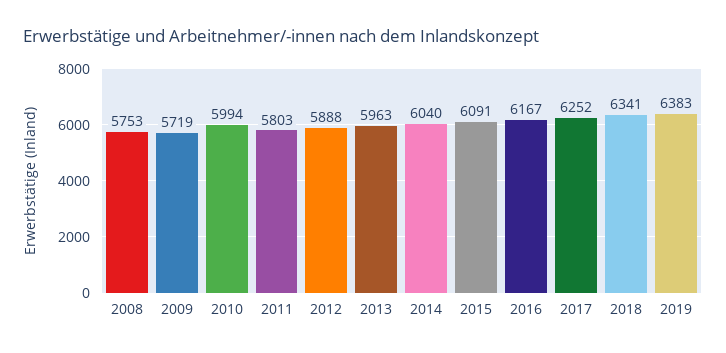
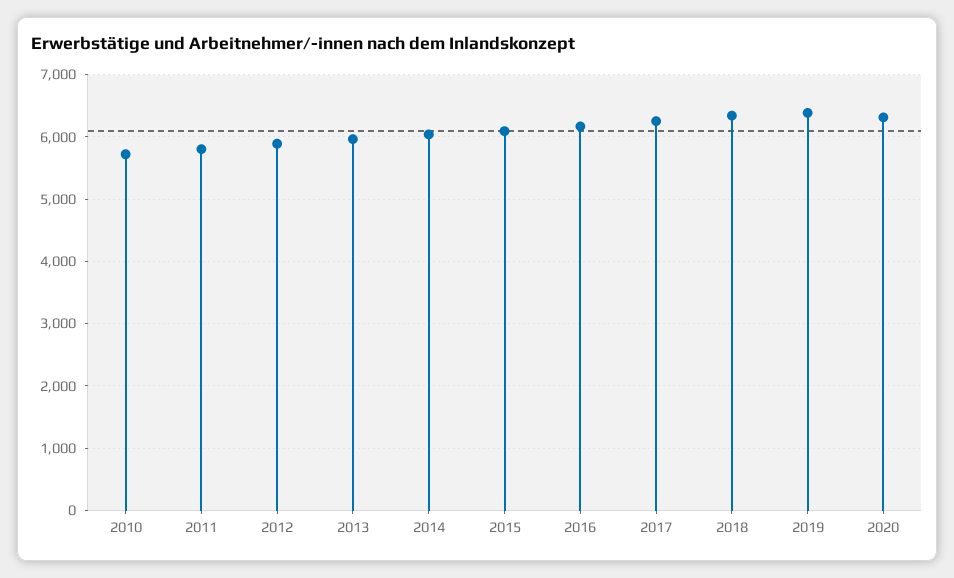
2008: 5753 -> none
2009: 5719 -> none
2010: 5994 -> 5700
2020: none -> 6300

